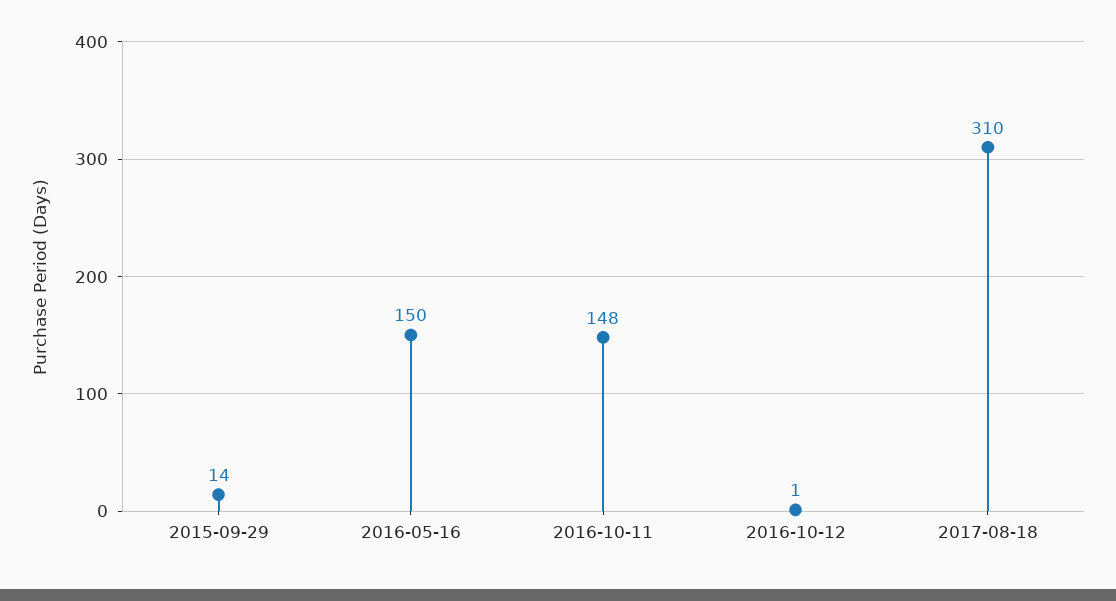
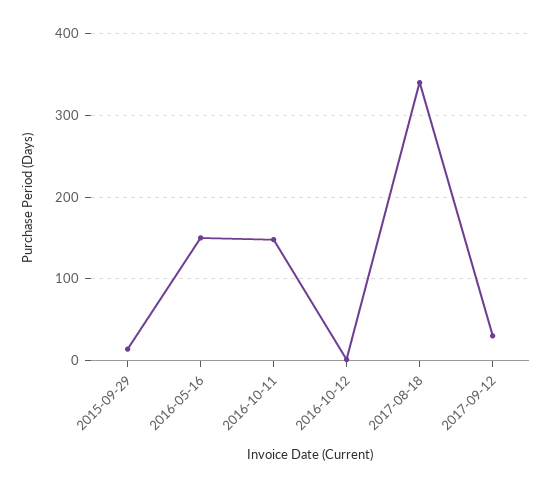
2017-08-18: 310 -> 340
2017-09-12: none -> 30

